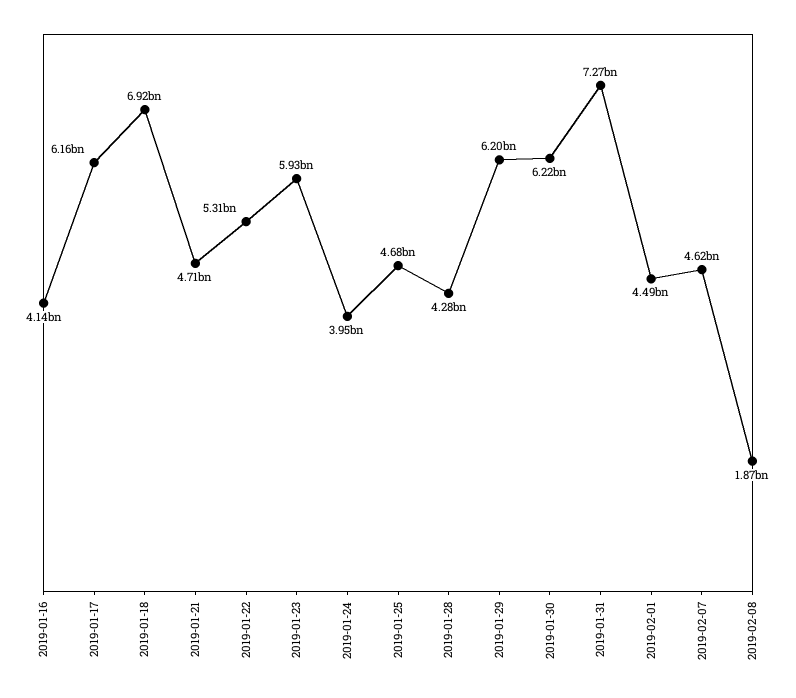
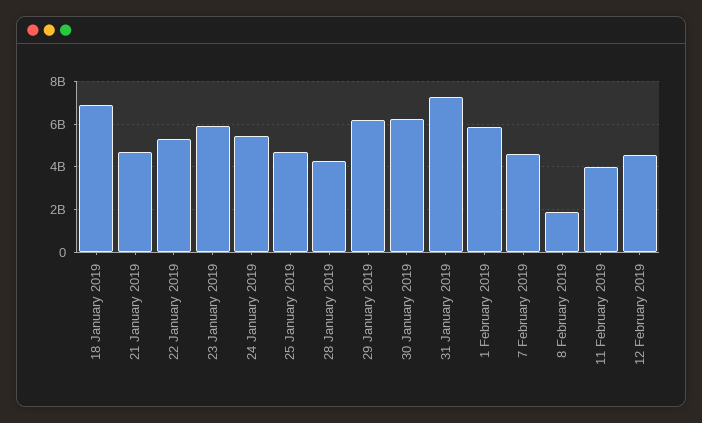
2019-01-16: 4140000000 -> none
2019-01-17: 6160000000 -> none
2019-01-24: 3950000000 -> 5500000000
2019-02-01: 4490000000 -> 6000000000
11 February 2019: none -> 4000000000
12 February 2019: none -> 4500000000

